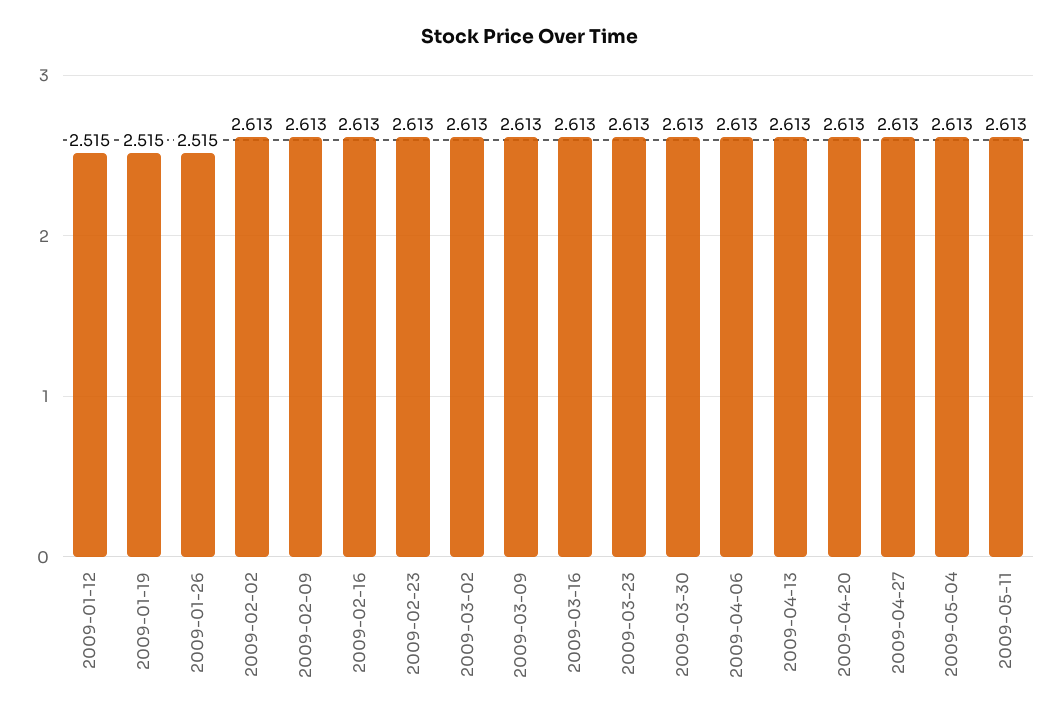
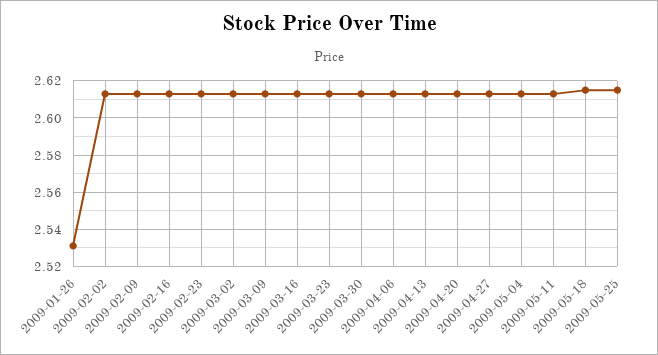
2009-01-12: 2.515 -> none
2009-01-19: 2.515 -> none
2009-01-26: 2.515 -> 2.53
2009-05-18: none -> 2.615
2009-05-25: none -> 2.615

